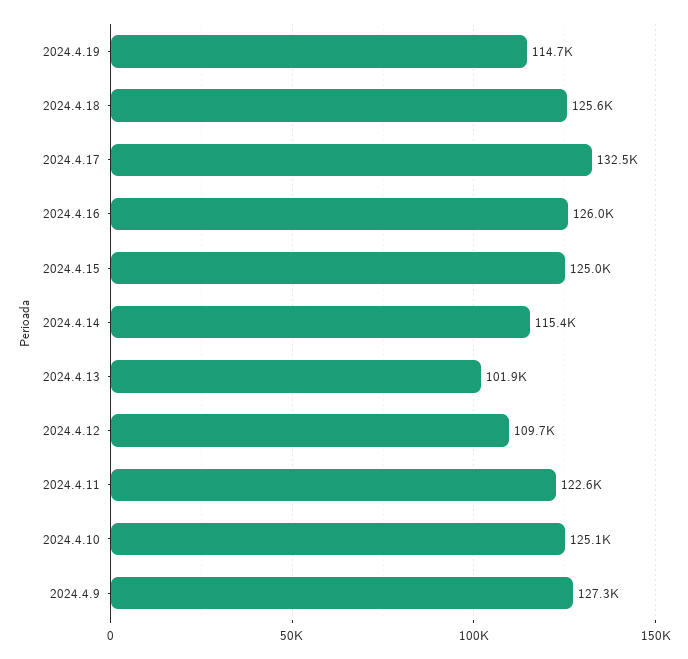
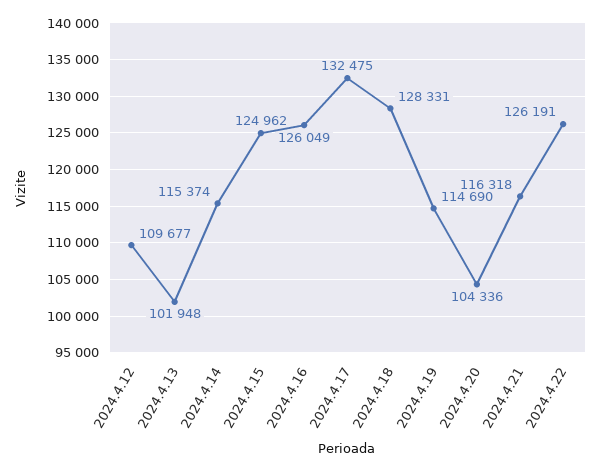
2024.4.18: 125600 -> 128331
2024.4.11: 122600 -> none
2024.4.10: 125100 -> none
2024.4.9: 127300 -> none
2024.4.20: none -> 104336
2024.4.21: none -> 116318
2024.4.22: none -> 126191

